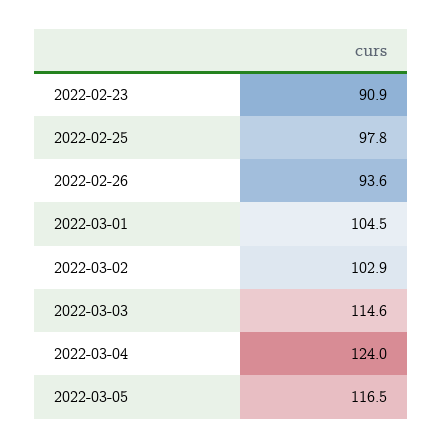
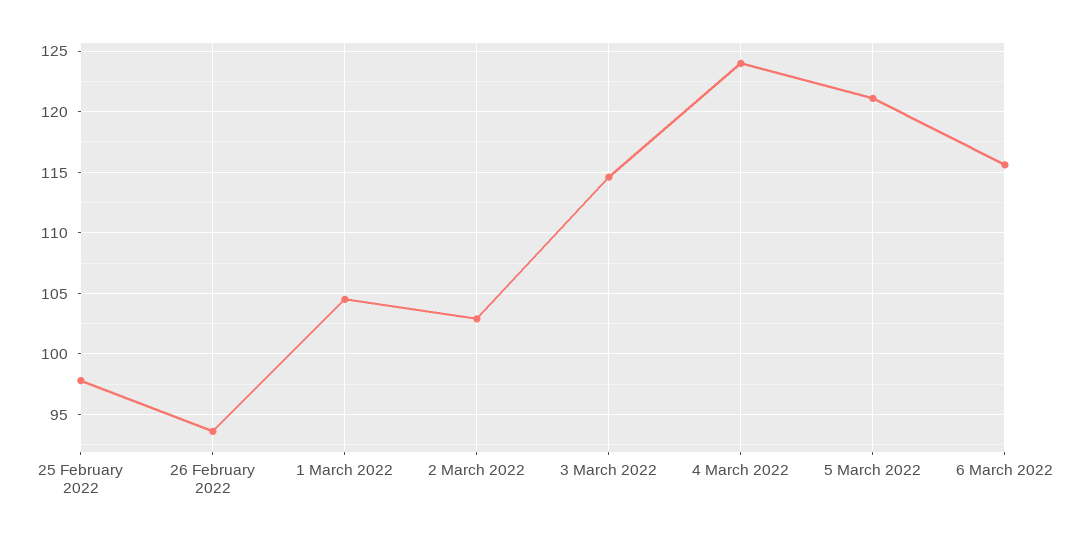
2022-02-23: 90.9 -> none
2022-03-05: 116.5 -> 121
6 March 2022: none -> 115.5

